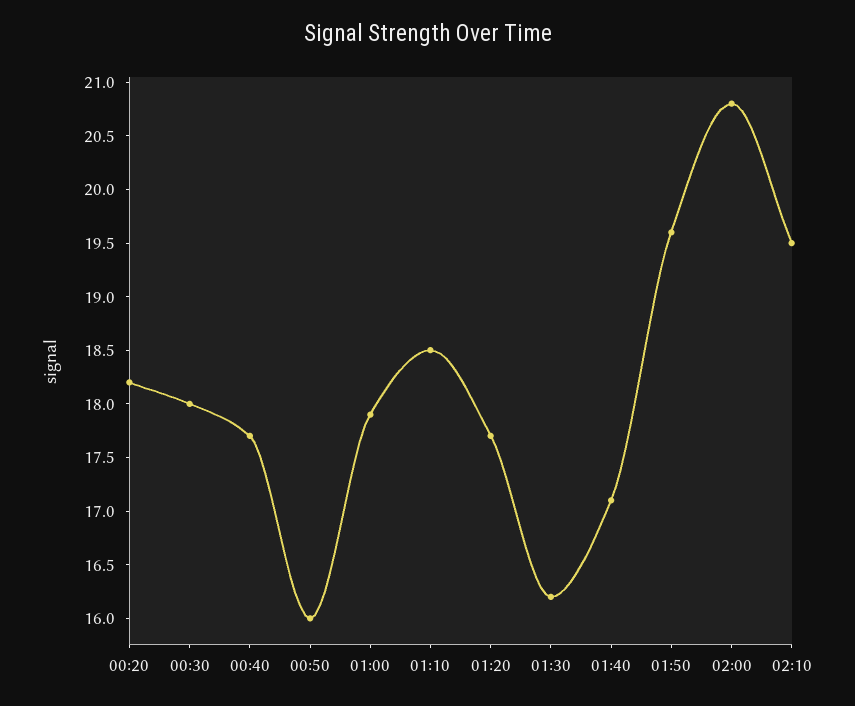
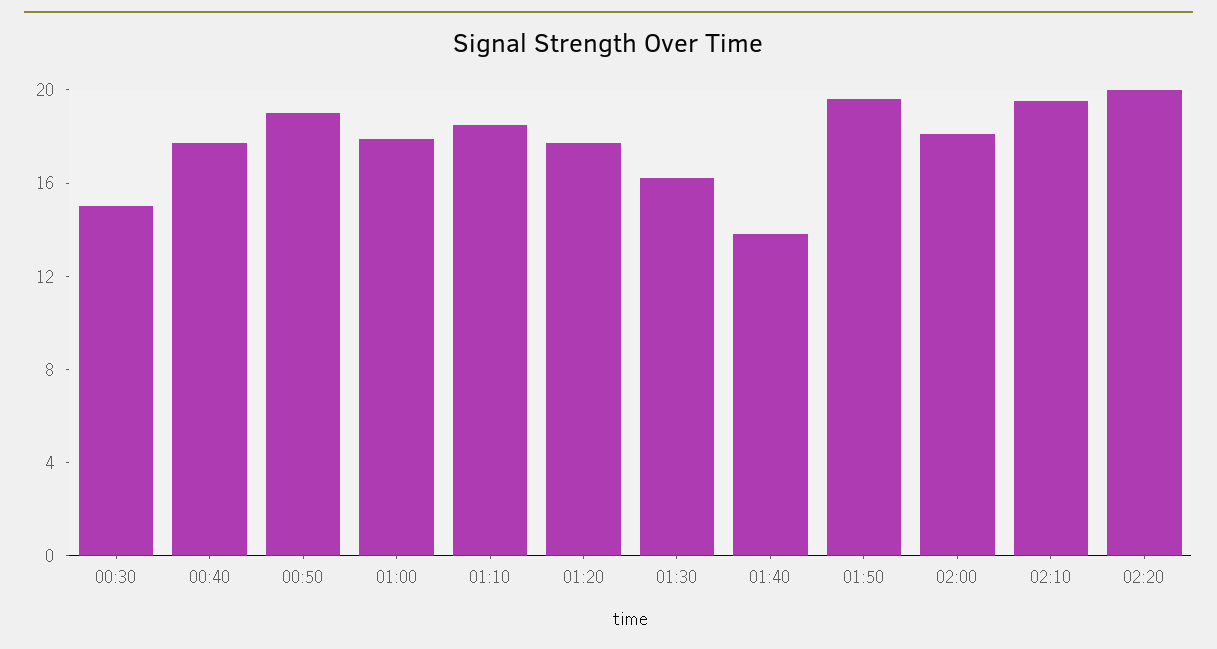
00:20: 18.2 -> none
00:30: 18 -> 15
00:50: 16 -> 19
01:40: 17.1 -> 14
02:00: 20.8 -> 18
02:20: none -> 20

